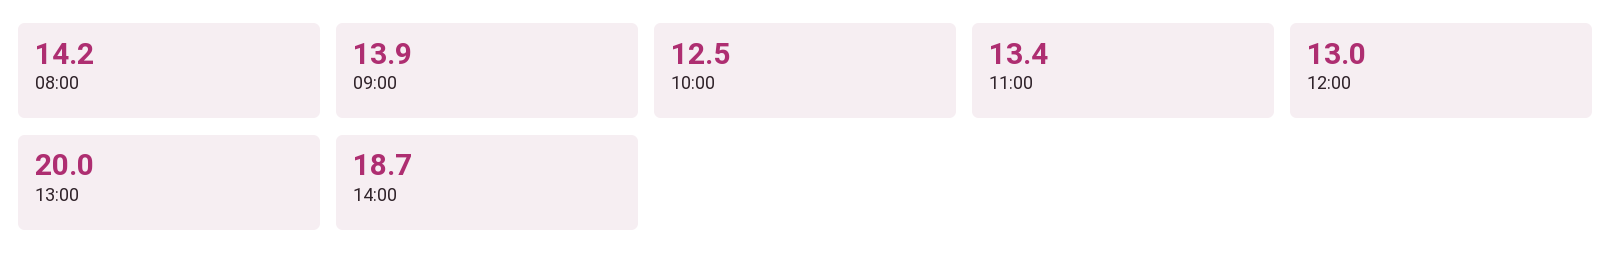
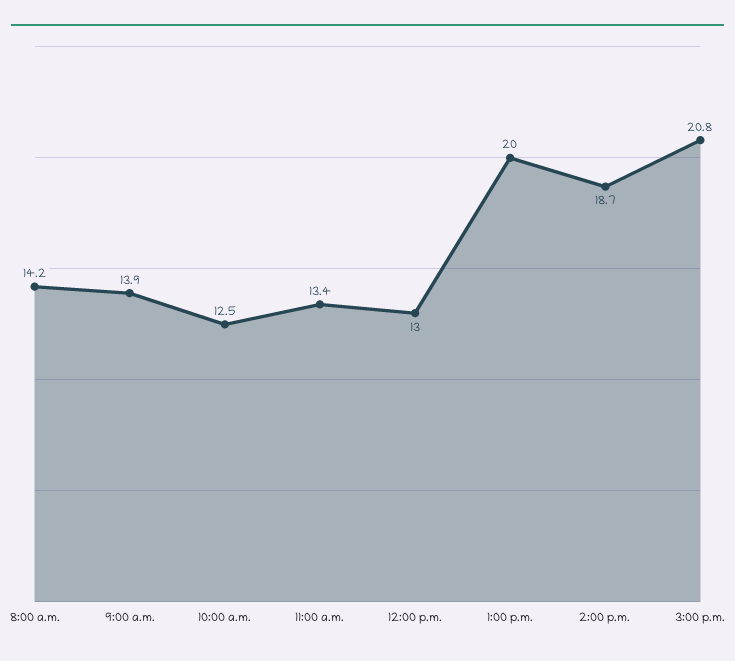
3:00 p.m.: none -> 20.8

